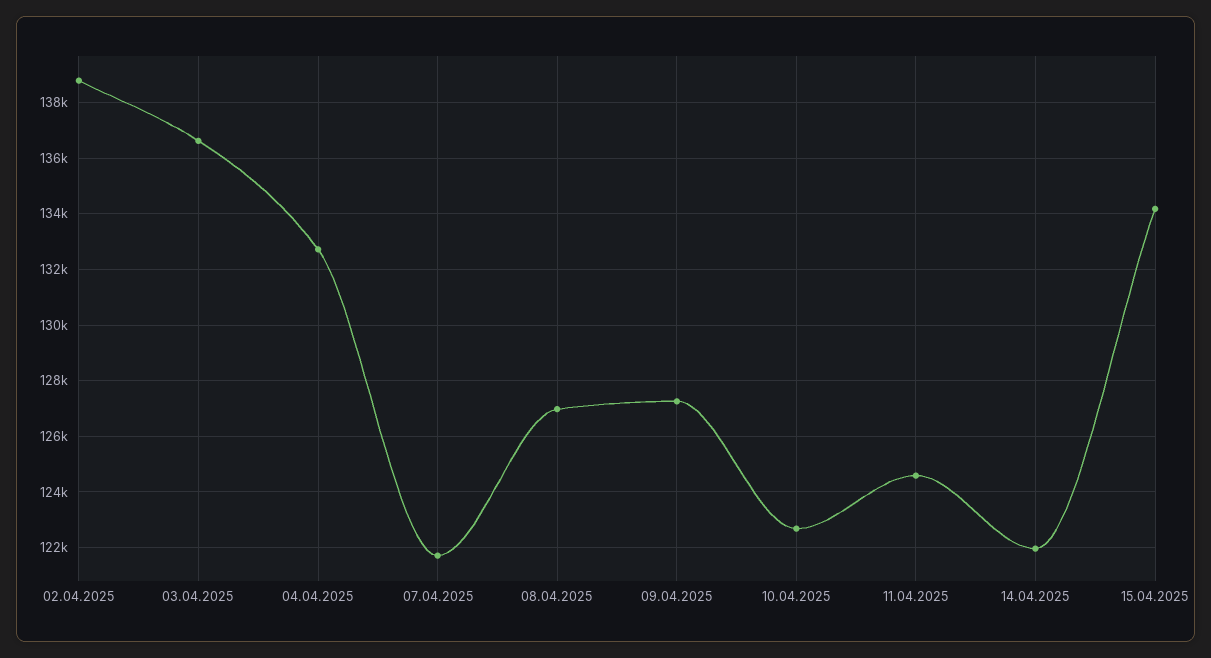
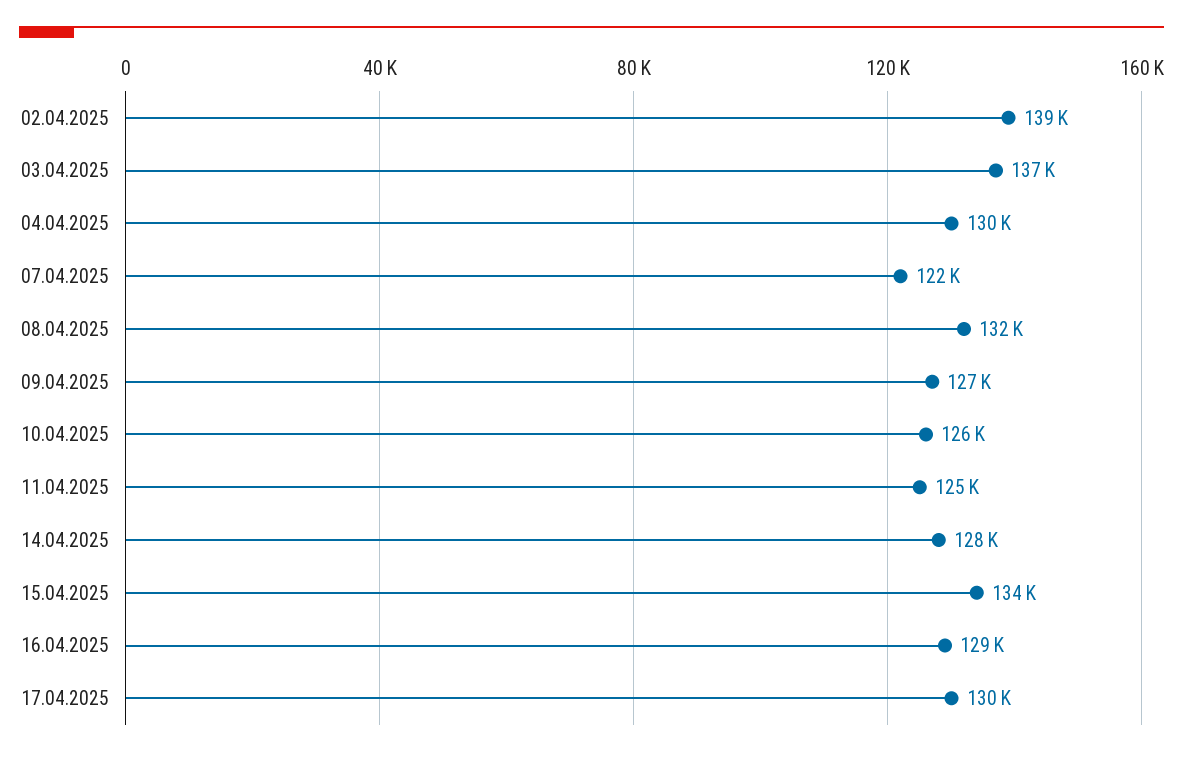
04.04.2025: 132750 -> 130000
08.04.2025: 127000 -> 132000
10.04.2025: 122750 -> 126000
14.04.2025: 122000 -> 128000
16.04.2025: none -> 129000
17.04.2025: none -> 130000

